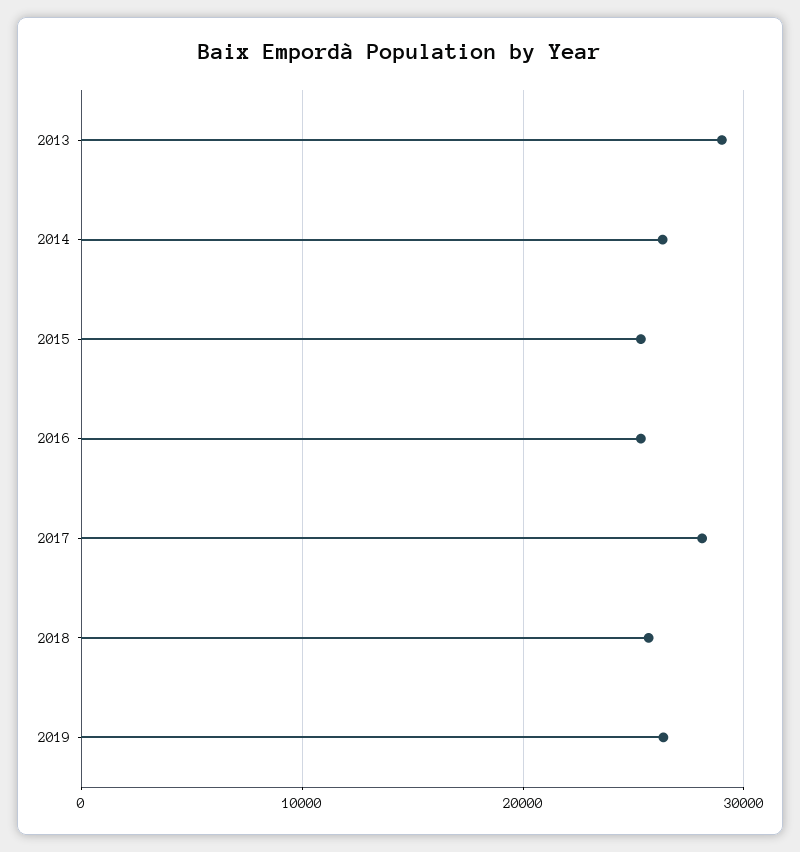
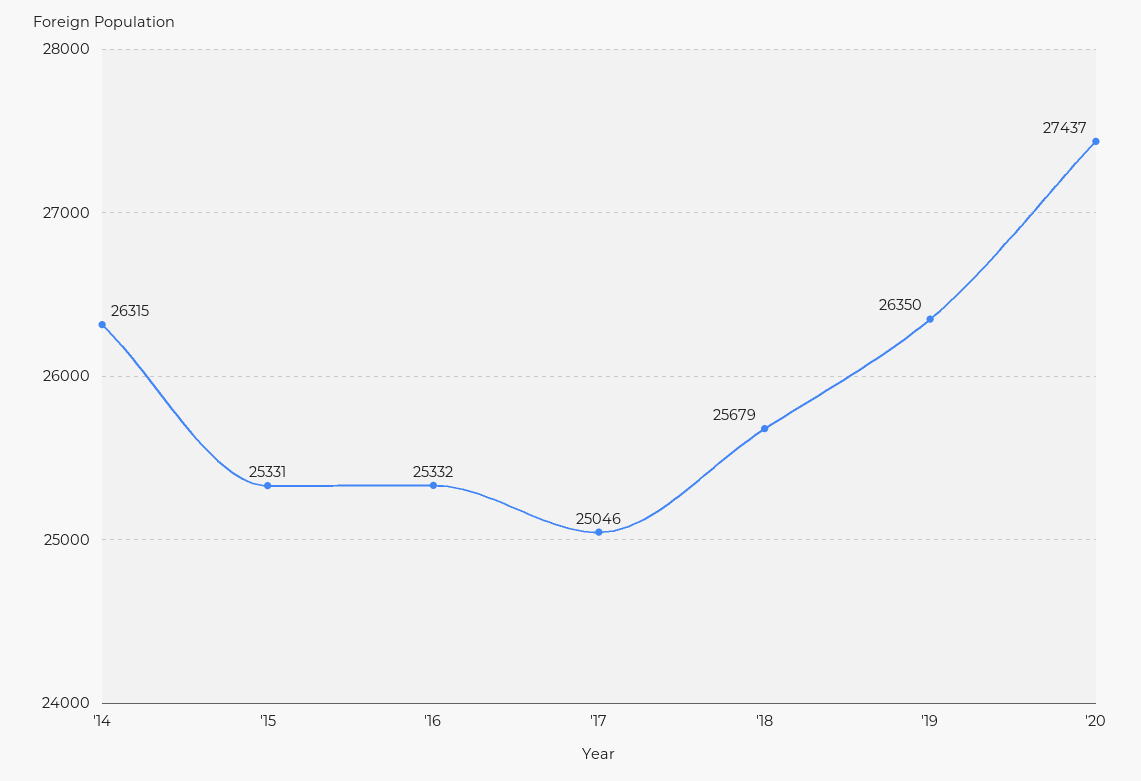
2013: 29000 -> none
2017: 28000 -> 25046
'20: none -> 27437

